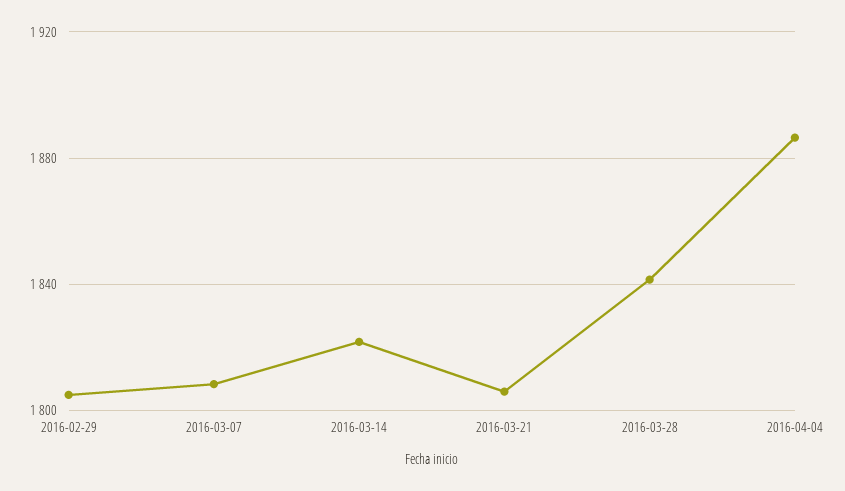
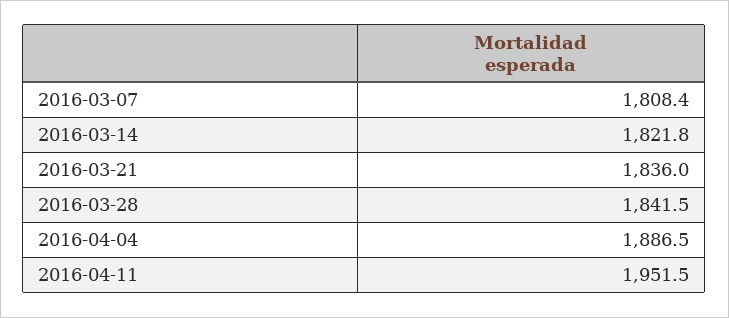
2016-02-29: 1805 -> none
2016-03-21: 1805 -> 1836
2016-04-11: none -> 1951.5

